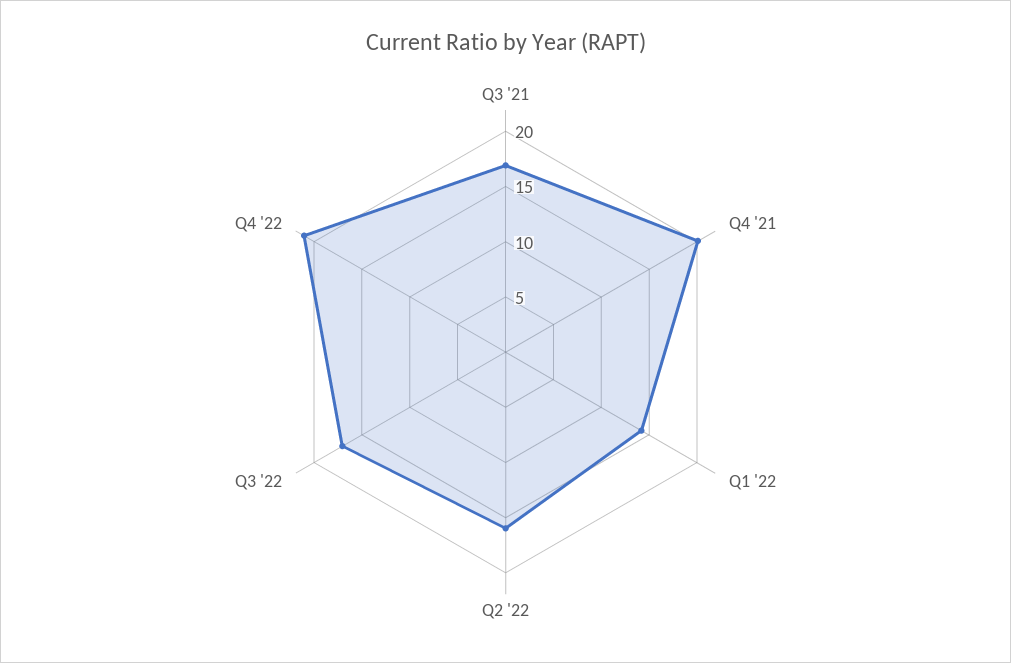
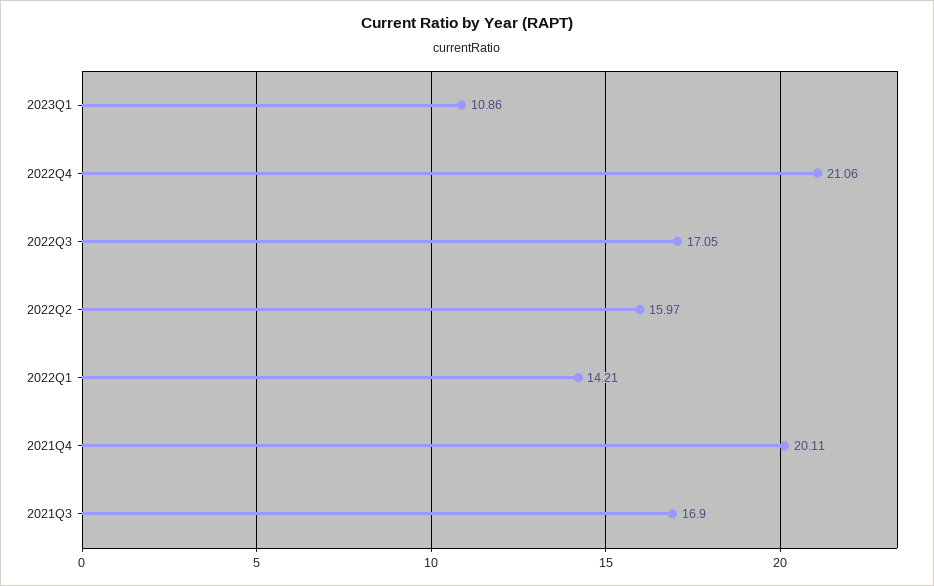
2023Q1: none -> 10.86

